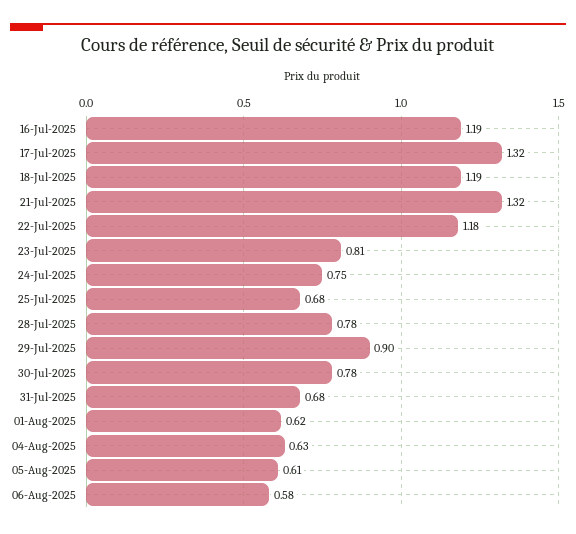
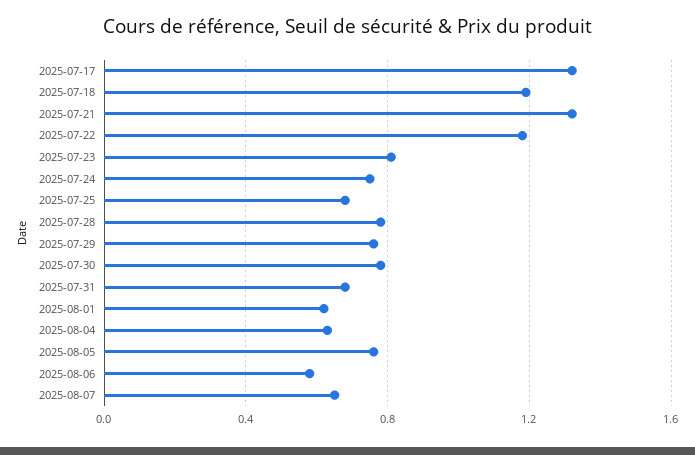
16-Jul-2025: 1.19 -> none
29-Jul-2025: 0.9 -> 0.75
05-Aug-2025: 0.61 -> 0.75
2025-08-07: none -> 0.65

